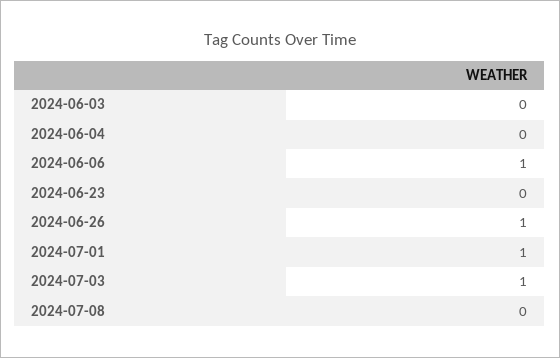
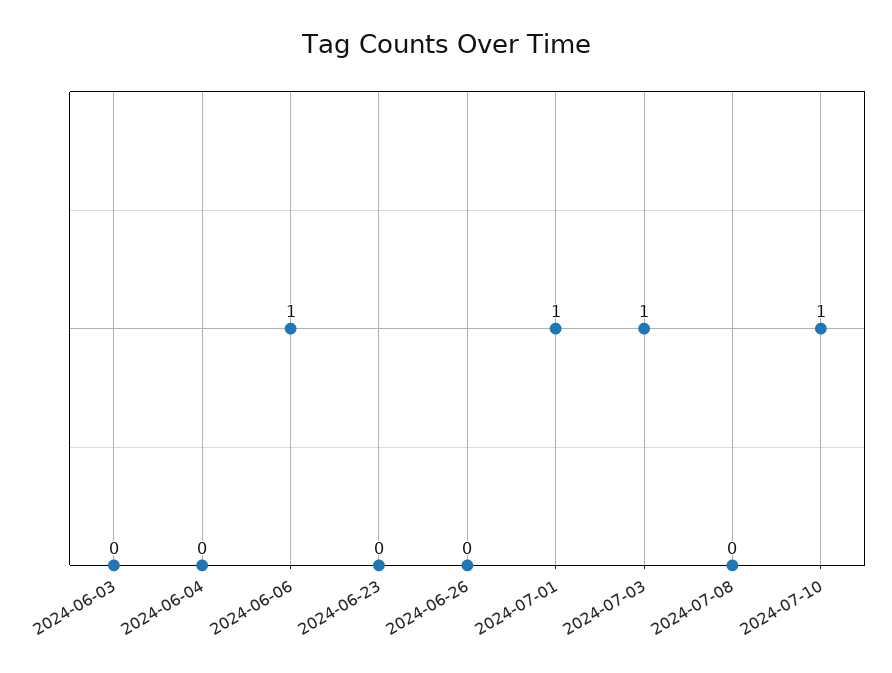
2024-06-26: 1 -> 0
2024-07-10: none -> 1

